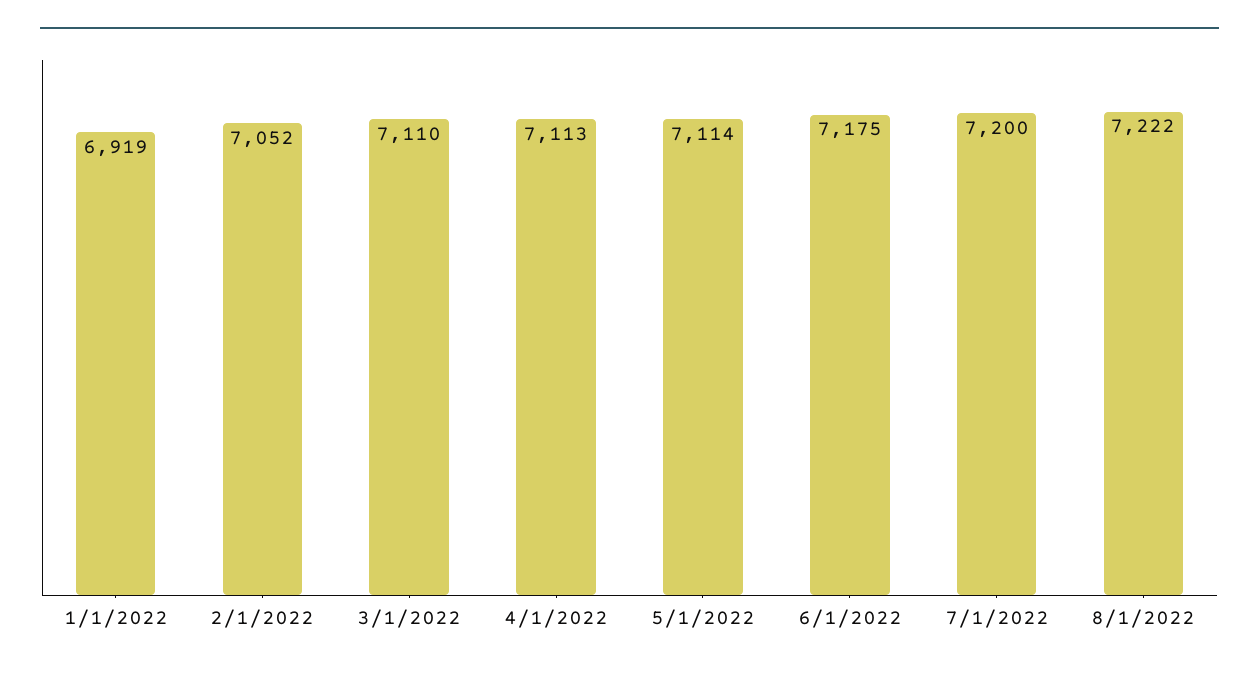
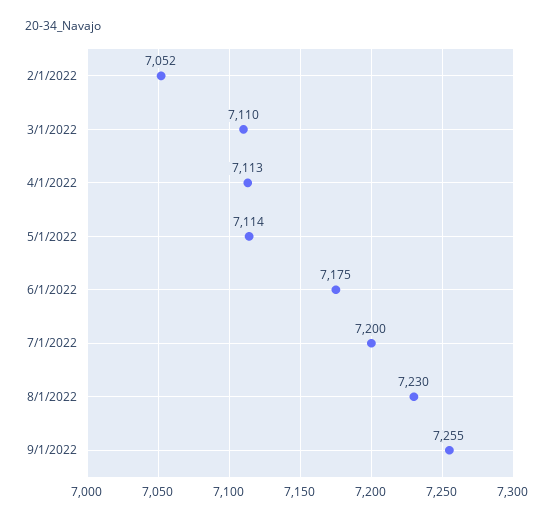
1/1/2022: 6919 -> none
8/1/2022: 7222 -> 7230
9/1/2022: none -> 7255

